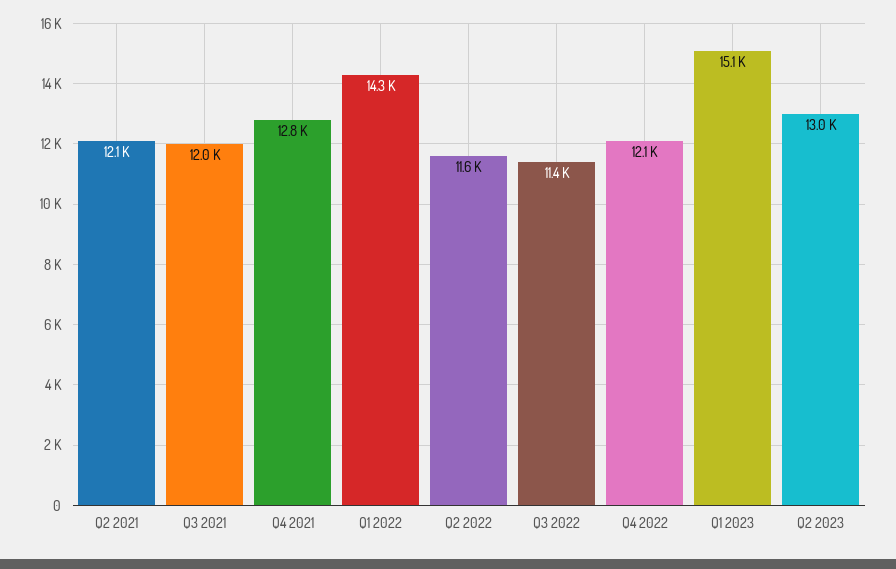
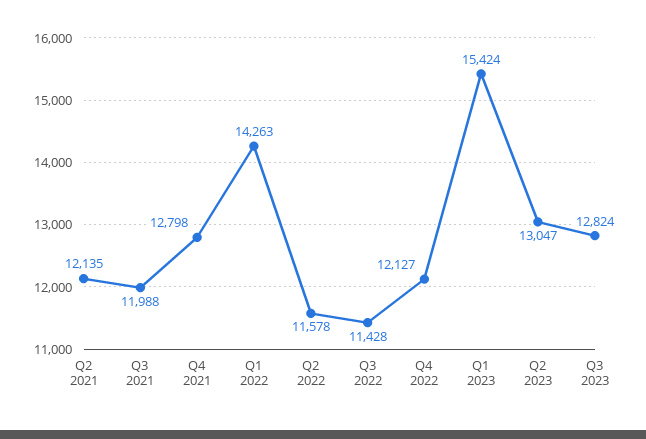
Q1 2023: 15100 -> 15424
Q3 2023: none -> 12824

